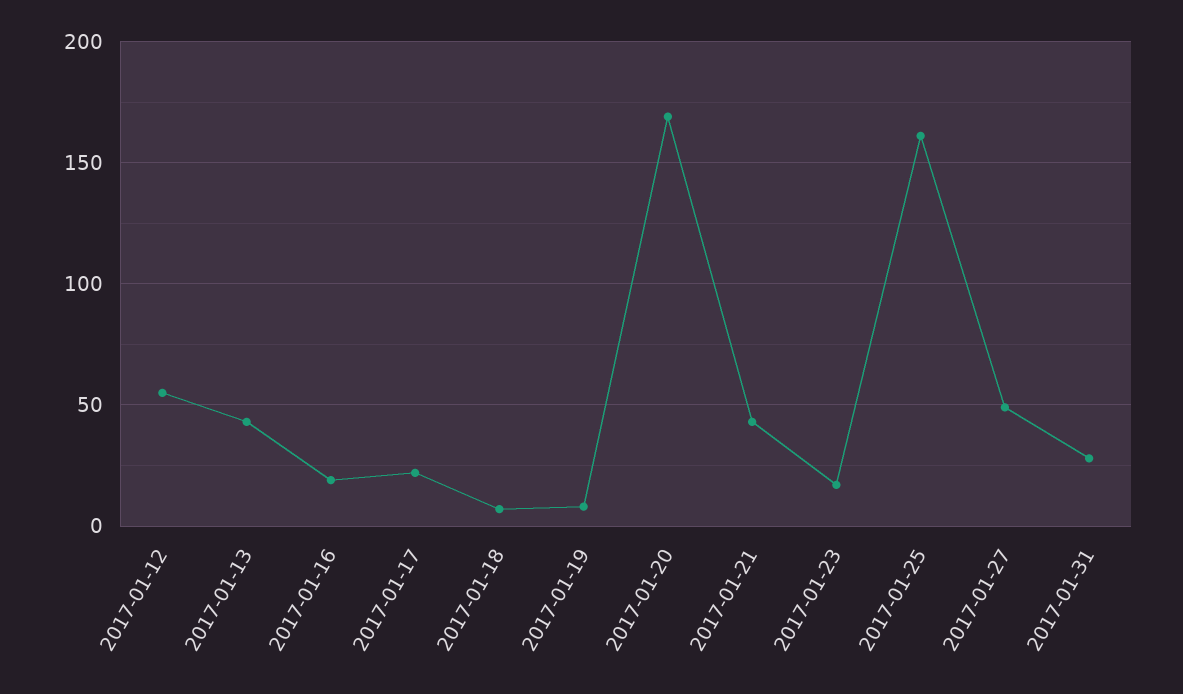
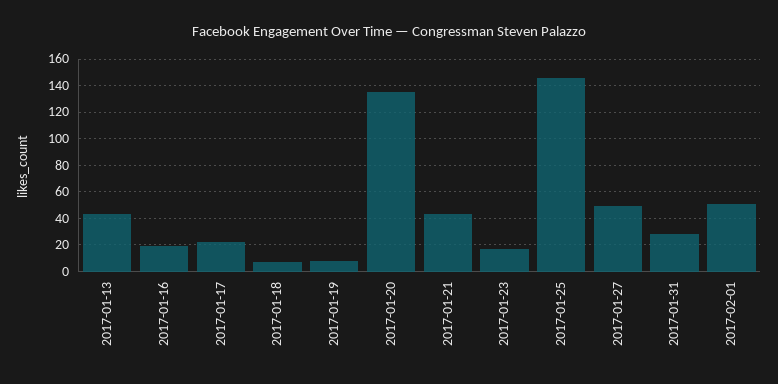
2017-01-12: 55 -> none
2017-01-20: 170 -> 135
2017-01-25: 160 -> 145
2017-02-01: none -> 50

